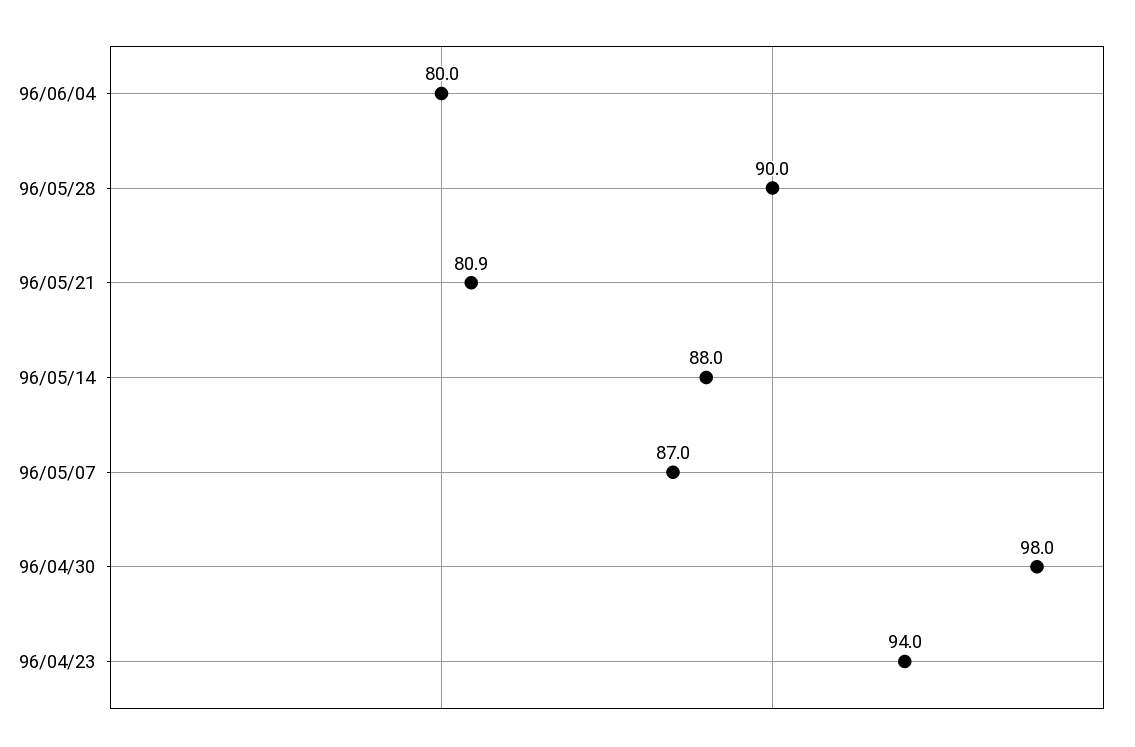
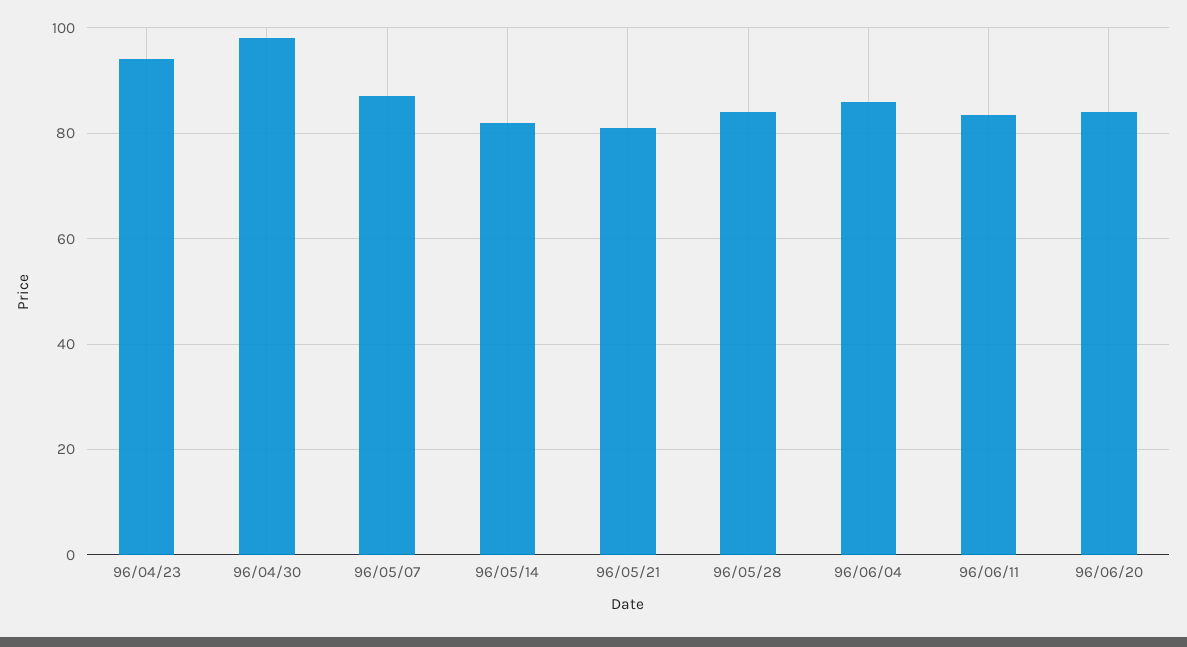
96/06/04: 80 -> 86
96/05/28: 90 -> 84
96/05/14: 88 -> 82
96/06/11: none -> 84
96/06/20: none -> 84

